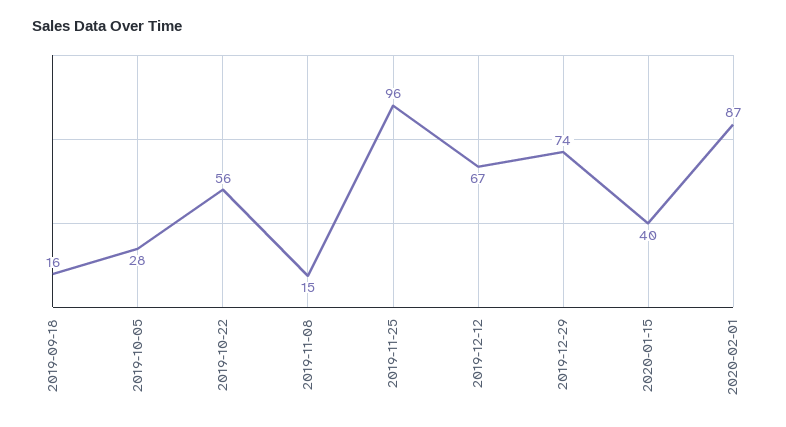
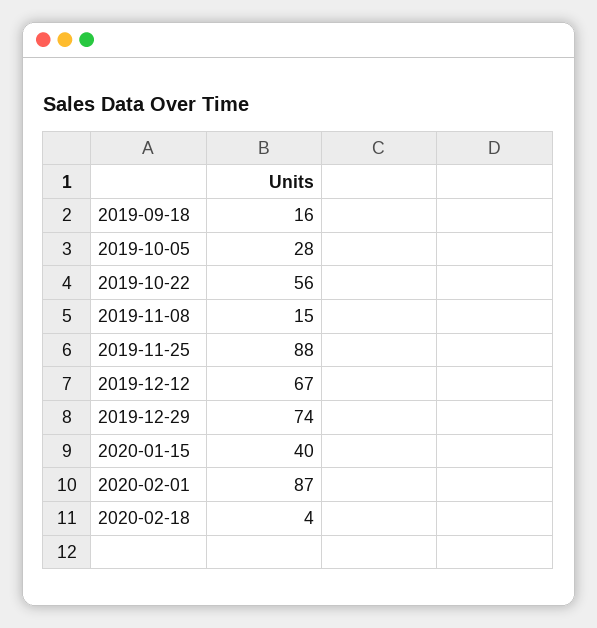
2019-11-25: 96 -> 88
2020-02-18: none -> 4

